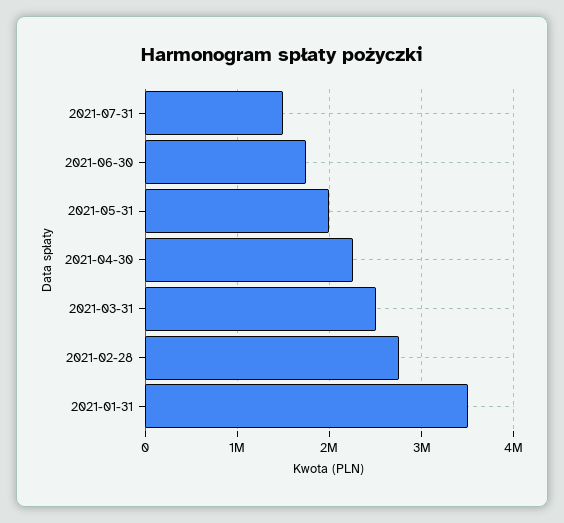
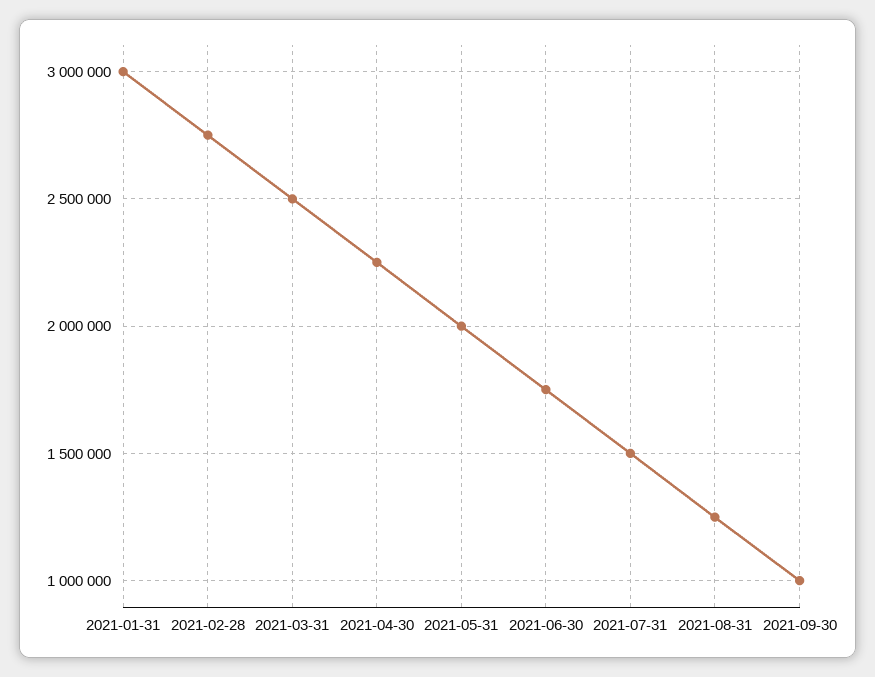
2021-01-31: 3500000 -> 3000000
2021-08-31: none -> 1250000
2021-09-30: none -> 1000000

